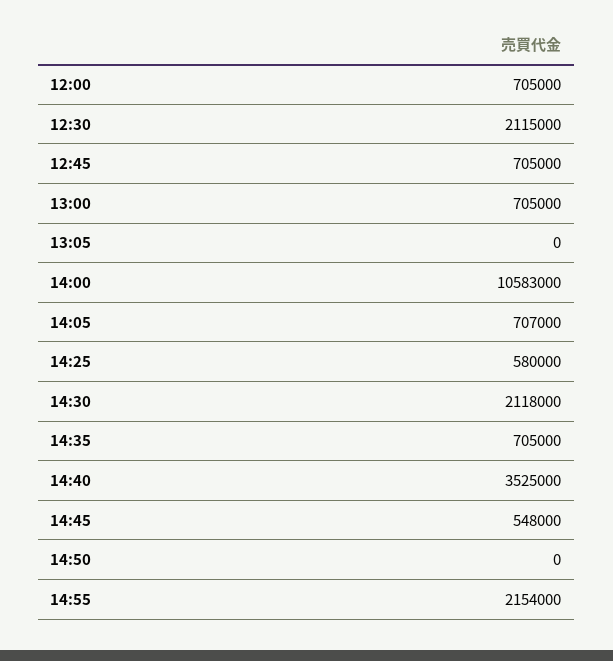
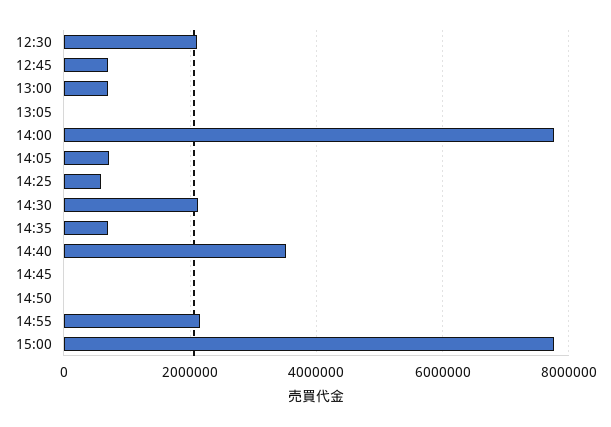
12:00: 705000 -> none
14:00: 10583000 -> 7800000
14:45: 548000 -> 0
15:00: none -> 7800000

